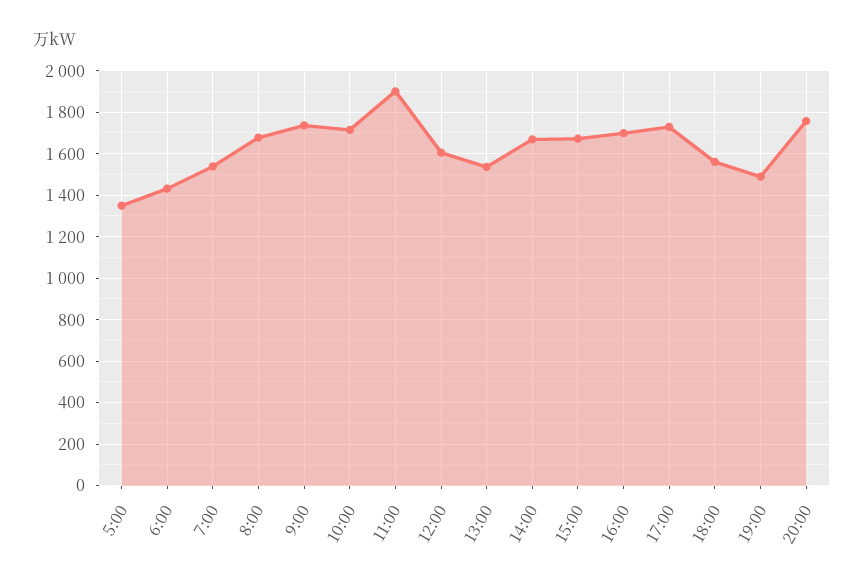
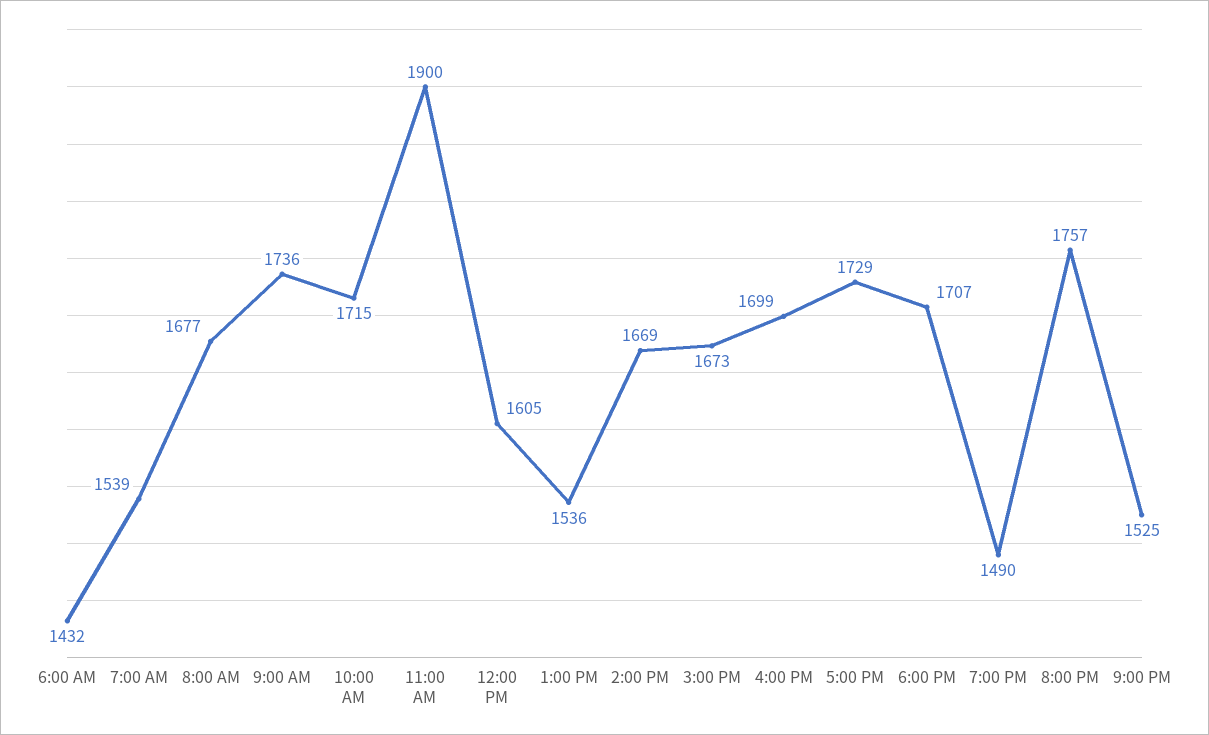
5:00: 1350 -> none
18:00: 1550 -> 1707
9:00 PM: none -> 1525

